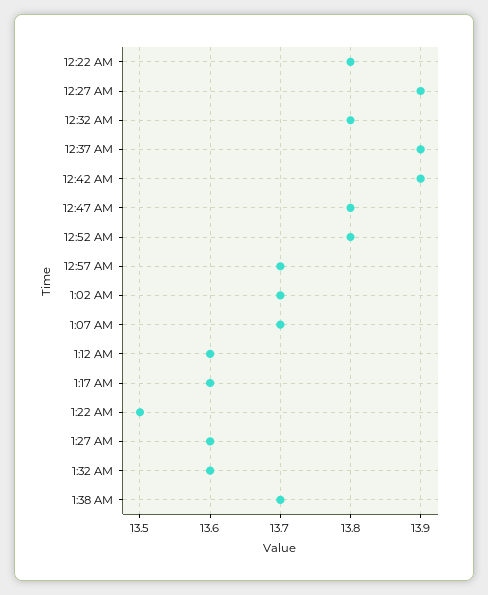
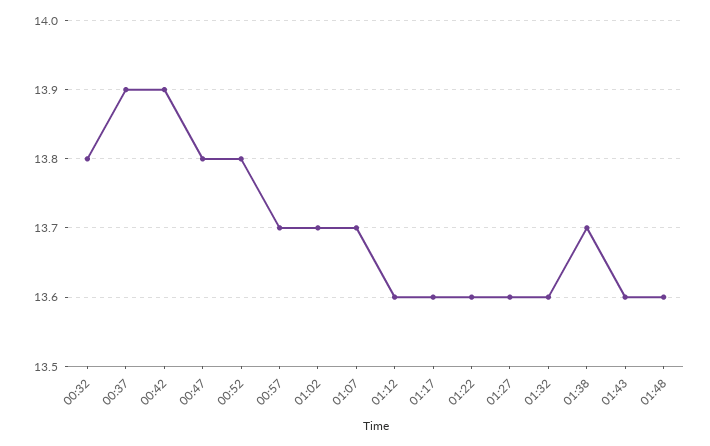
12:22 AM: 13.8 -> none
12:27 AM: 13.9 -> none
1:22 AM: 13.5 -> 13.6
01:43: none -> 13.6
01:48: none -> 13.6

